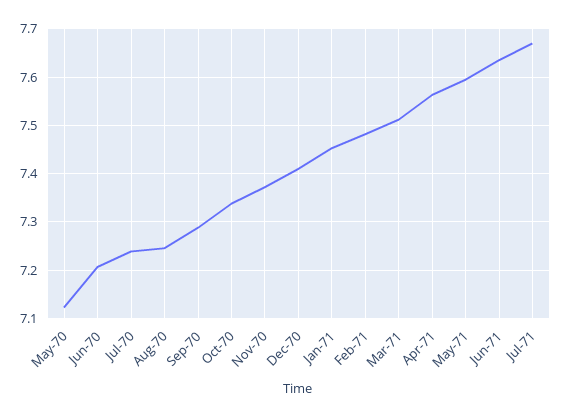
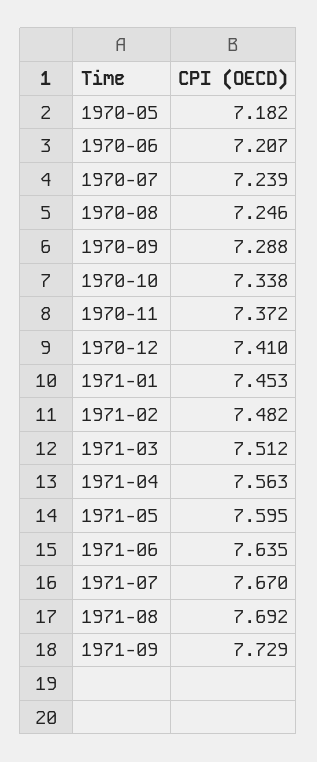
May-70: 7.12 -> 7.182
1971-08: none -> 7.692
1971-09: none -> 7.729

